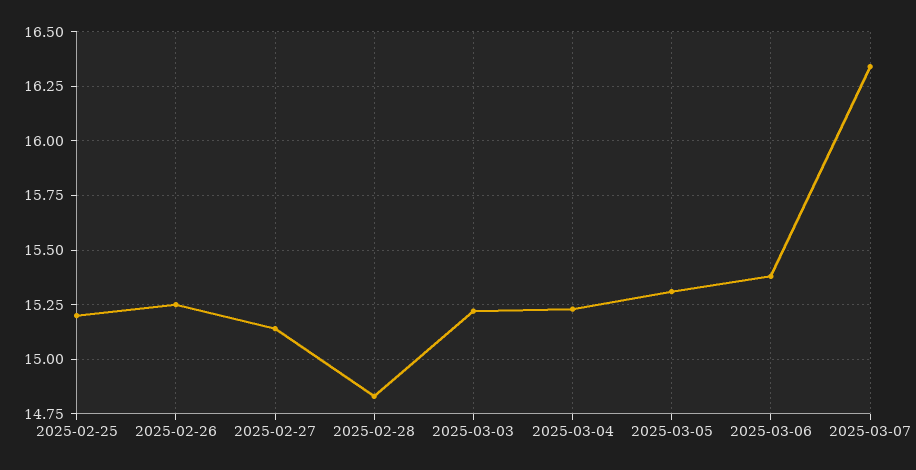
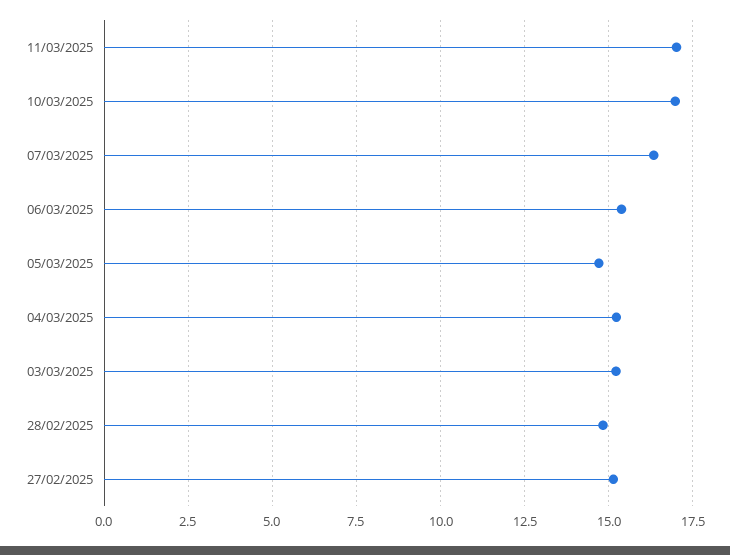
2025-02-25: 15.2 -> none
2025-02-26: 15.25 -> none
2025-03-05: 15.3 -> 14.75
11/03/2025: none -> 17
10/03/2025: none -> 17

